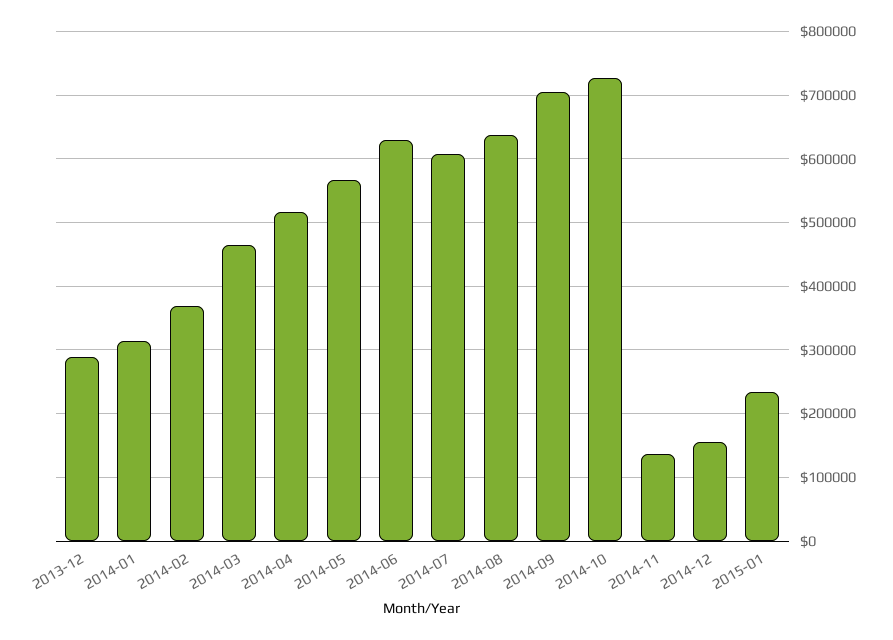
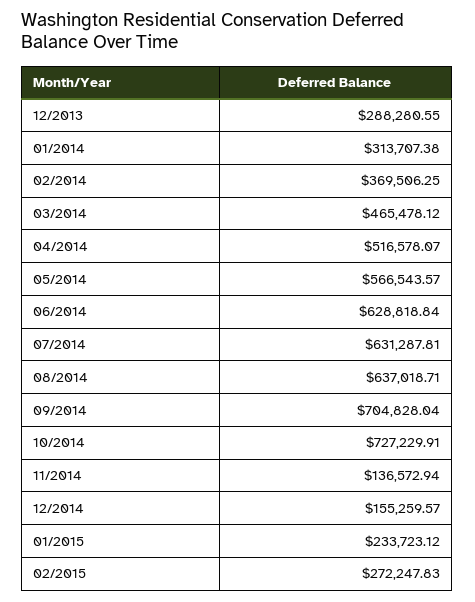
2014-07: 610000 -> 631287.81
02/2015: none -> 272247.83

